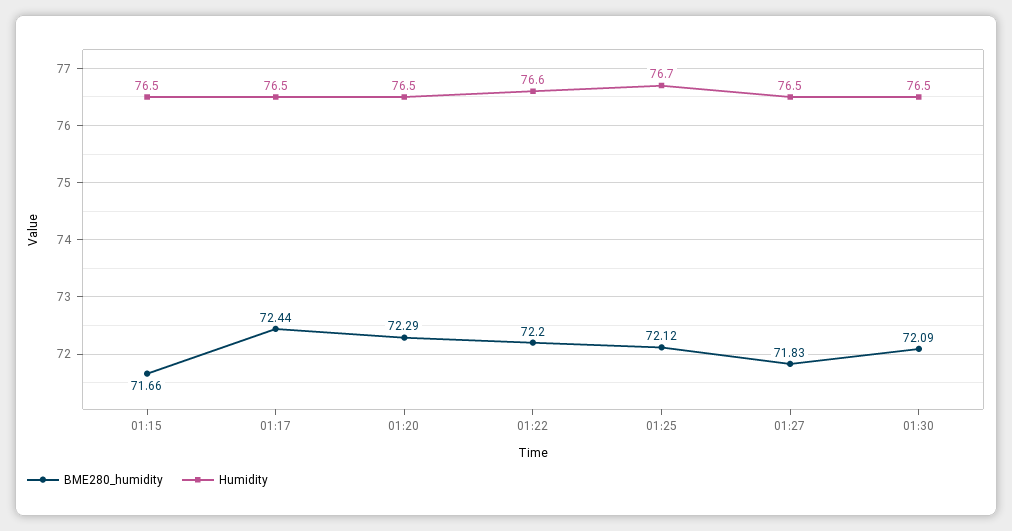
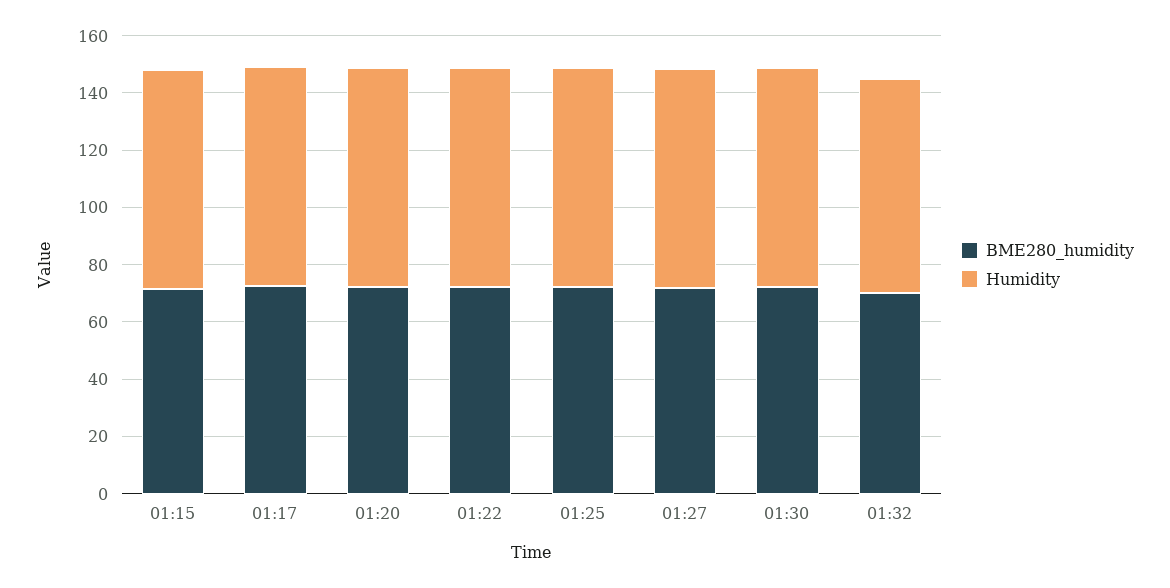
BME280_humidity, 01:32: none -> 70
Humidity, 01:32: none -> 75

